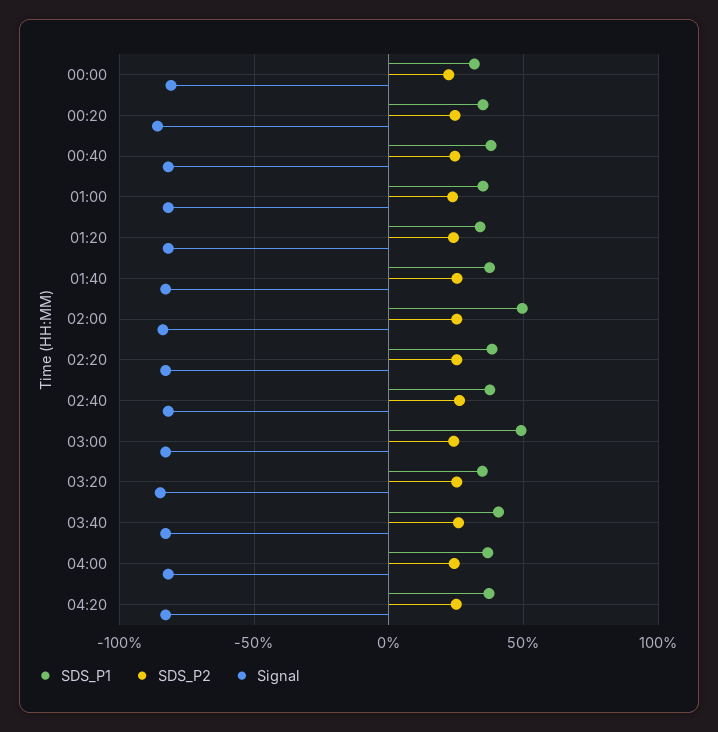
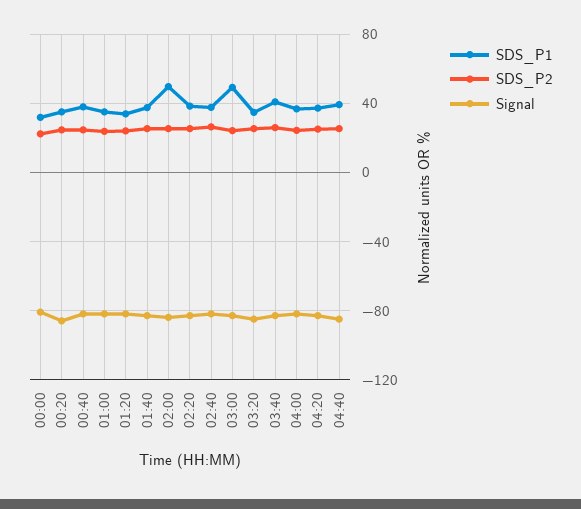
SDS_P1, 04:40: none -> 40
SDS_P2, 04:40: none -> 25
Signal, 04:40: none -> -85

